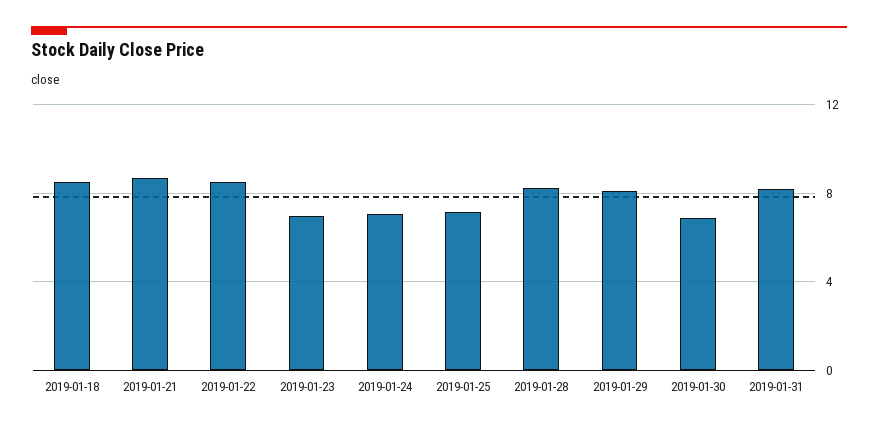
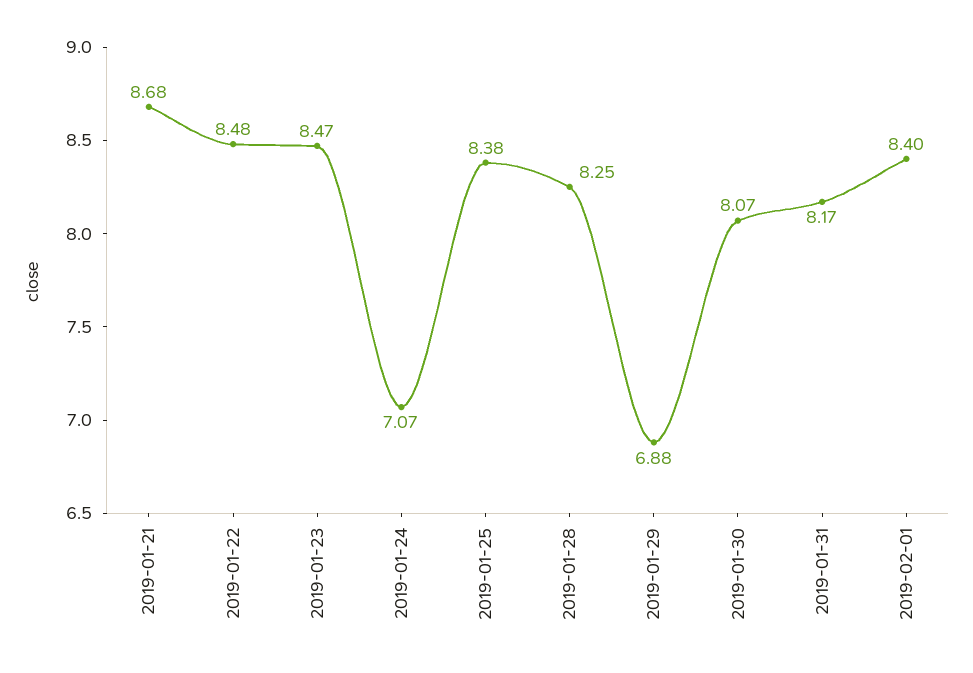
2019-01-18: 8.5 -> none
2019-01-23: 7 -> 8.47
2019-01-25: 7 -> 8.38
2019-01-29: 8 -> 6.88
2019-01-30: 7 -> 8.07
2019-02-01: none -> 8.4

